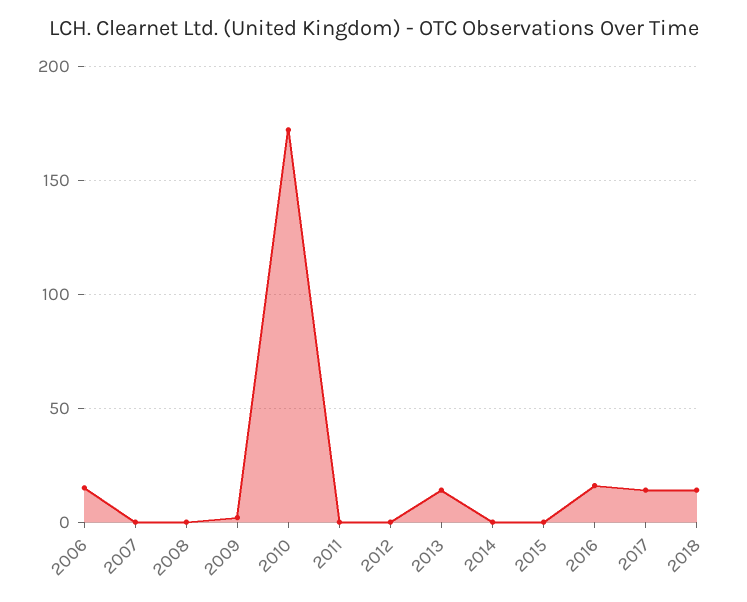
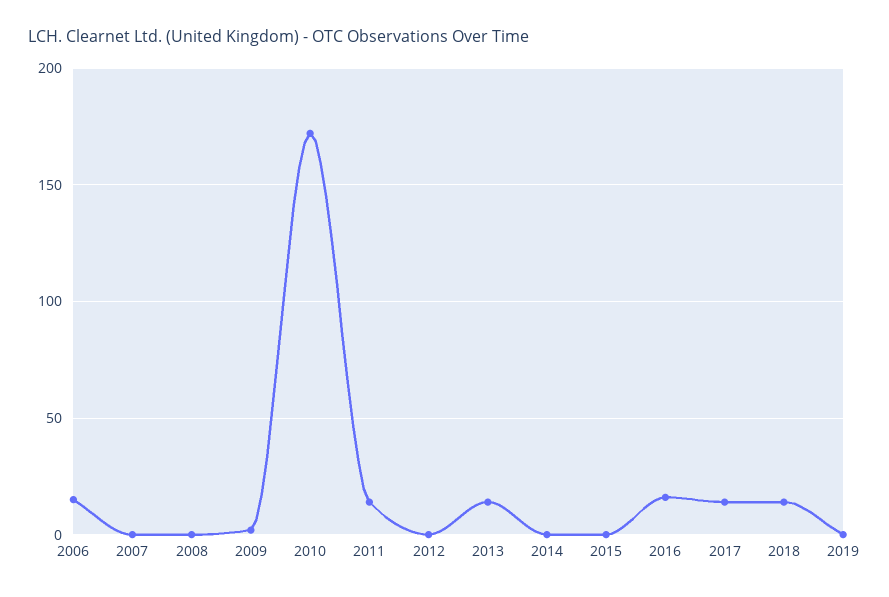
2011: 0 -> 15
2019: none -> 0

